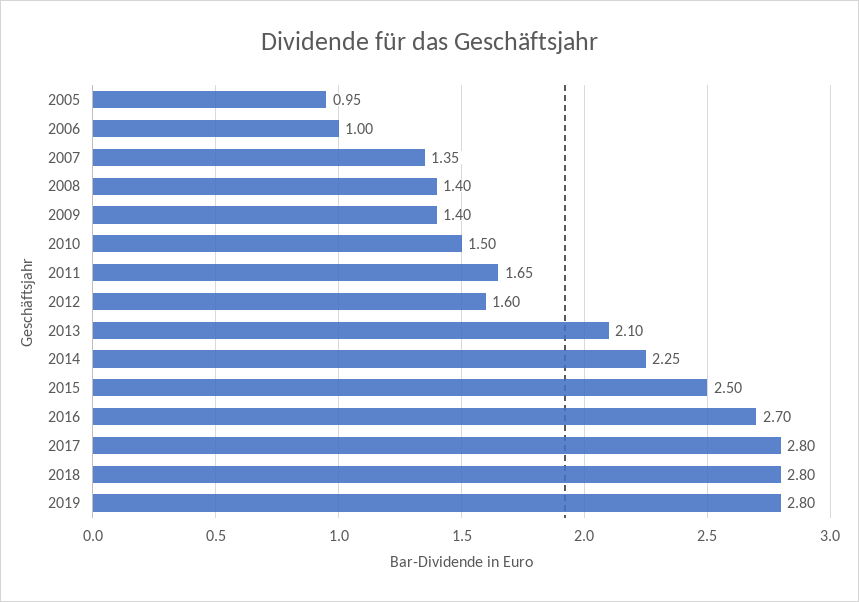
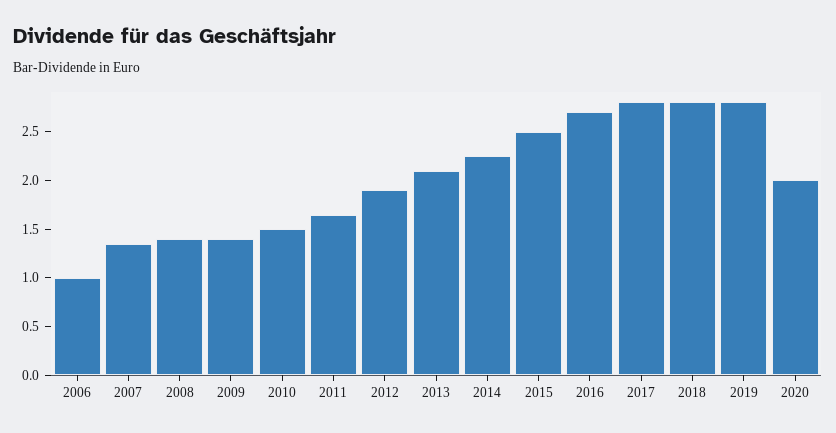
2005: 0.95 -> none
2012: 1.6 -> 1.9
2020: none -> 2

